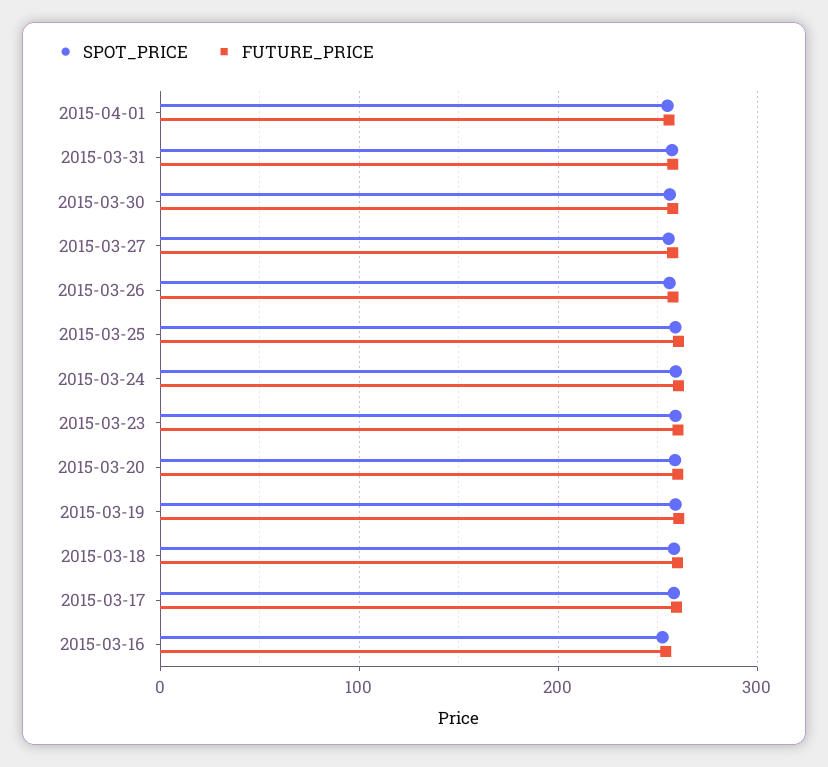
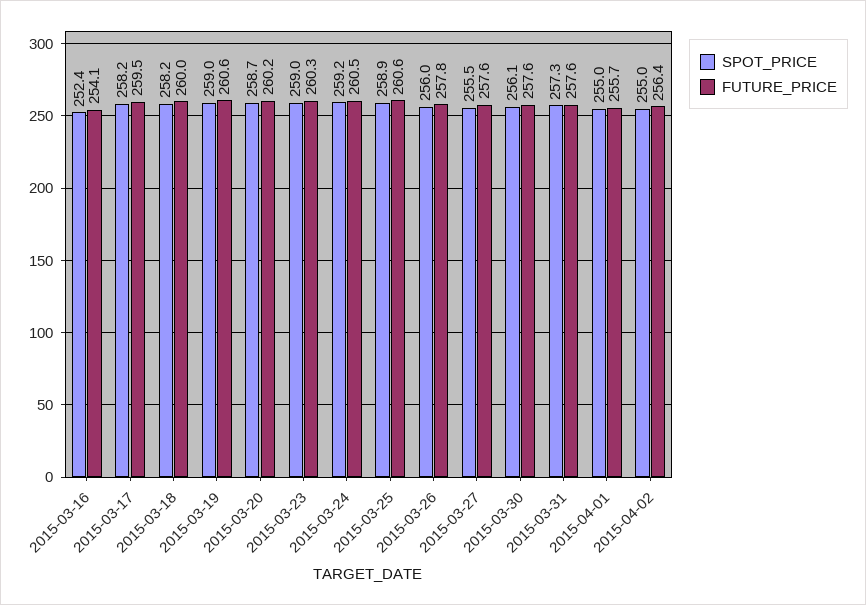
SPOT_PRICE, 2015-04-02: none -> 255
FUTURE_PRICE, 2015-04-02: none -> 256.4

